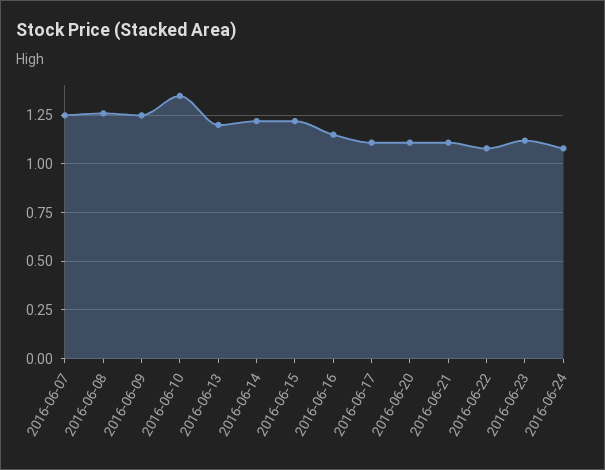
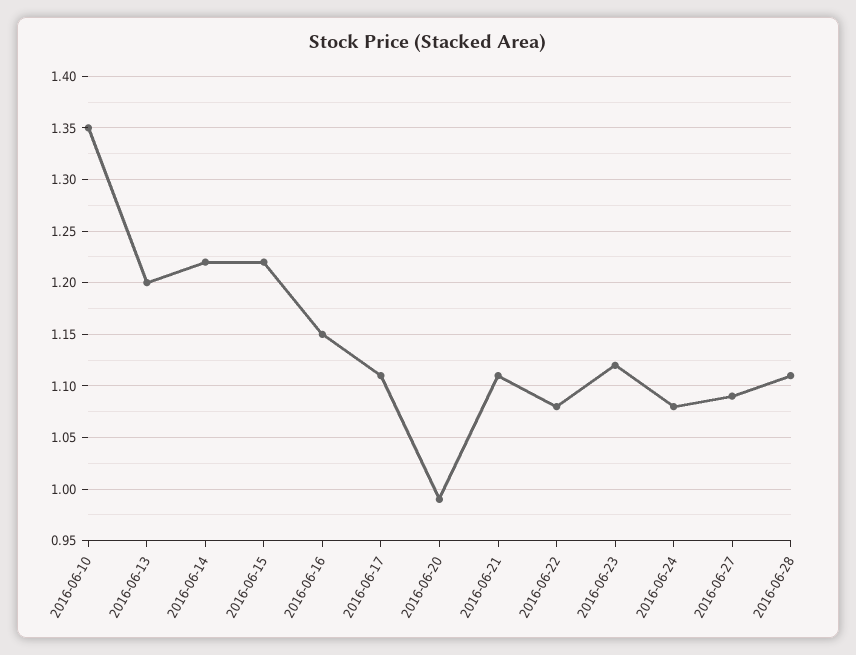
2016-06-07: 1.25 -> none
2016-06-08: 1.25 -> none
2016-06-09: 1.25 -> none
2016-06-20: 1.1 -> 0.99
2016-06-27: none -> 1.09
2016-06-28: none -> 1.11

